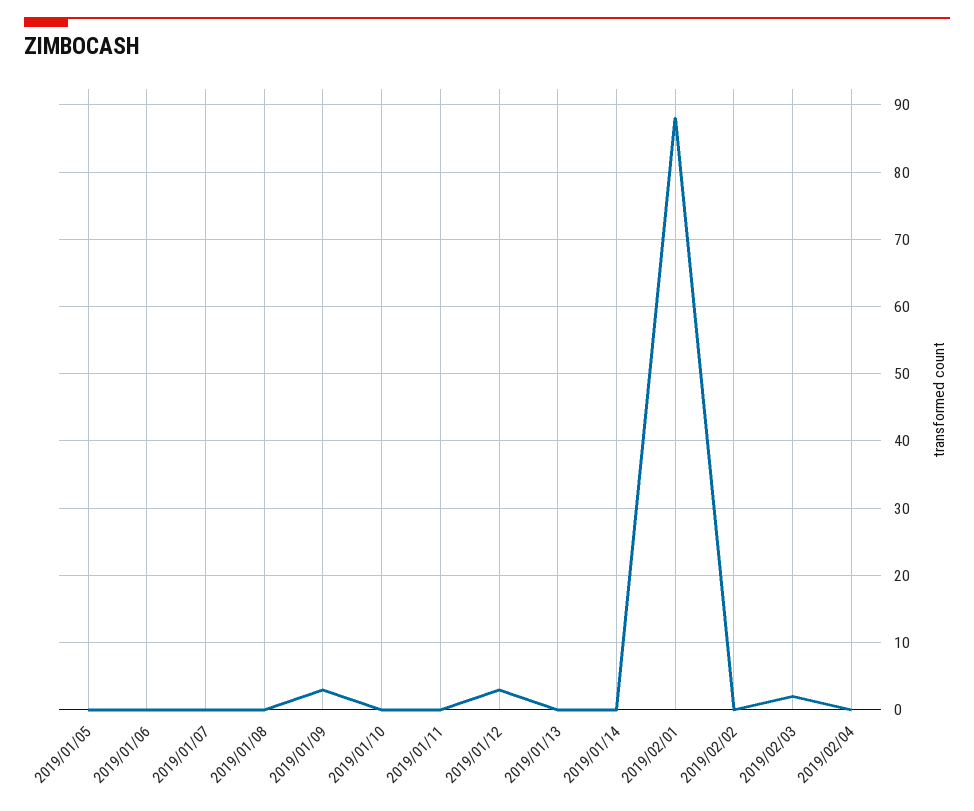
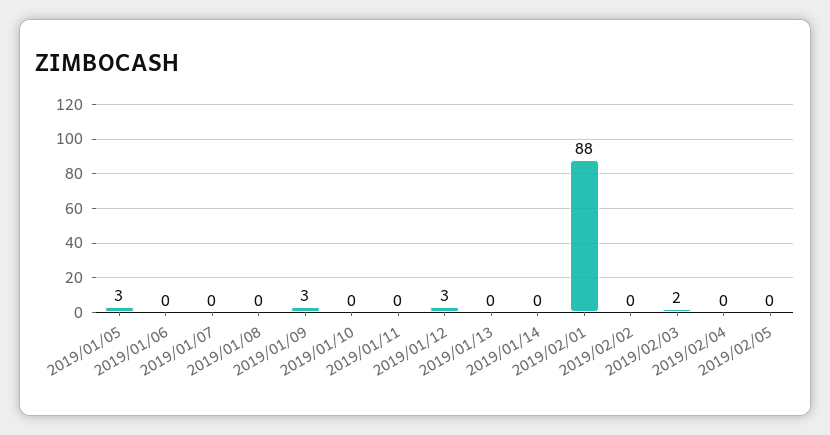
2019/01/05: 0 -> 3
2019/02/05: none -> 0

